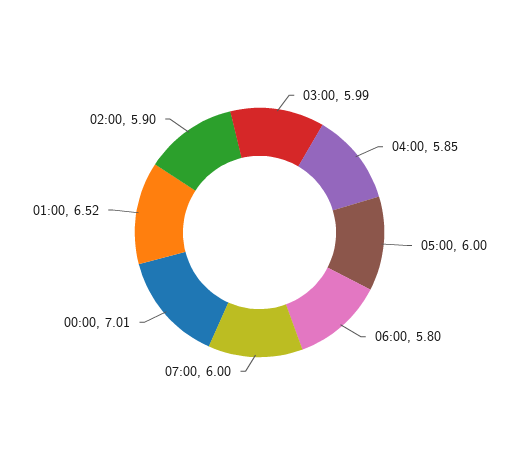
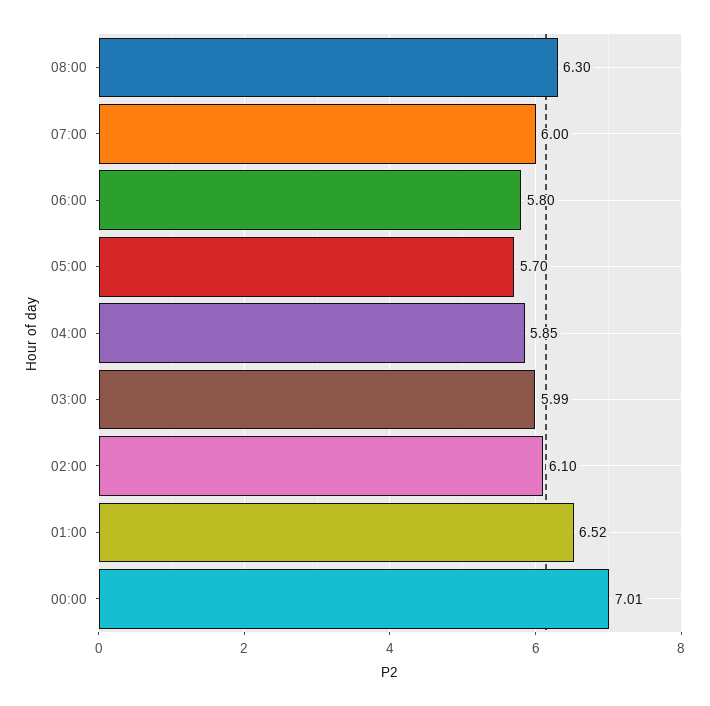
05:00: 6 -> 5.7
02:00: 5.9 -> 6.1
08:00: none -> 6.3

